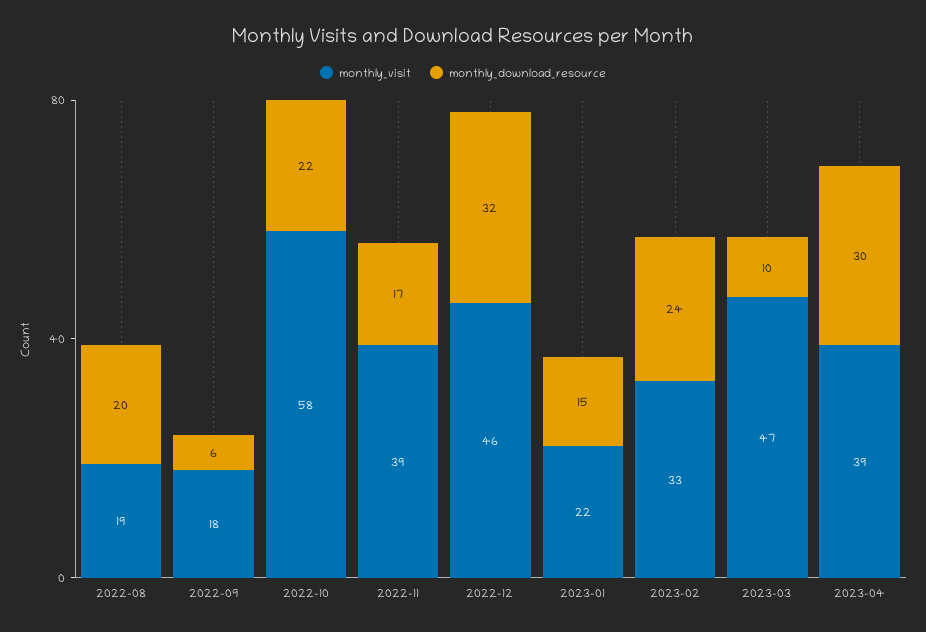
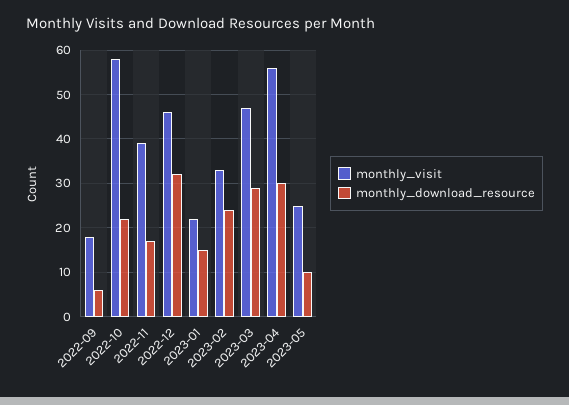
monthly_visit, 2022-08: 19 -> none
monthly_download_resource, 2022-08: 20 -> none
monthly_download_resource, 2023-03: 10 -> 30
monthly_visit, 2023-04: 39 -> 55
monthly_visit, 2023-05: none -> 25
monthly_download_resource, 2023-05: none -> 10

